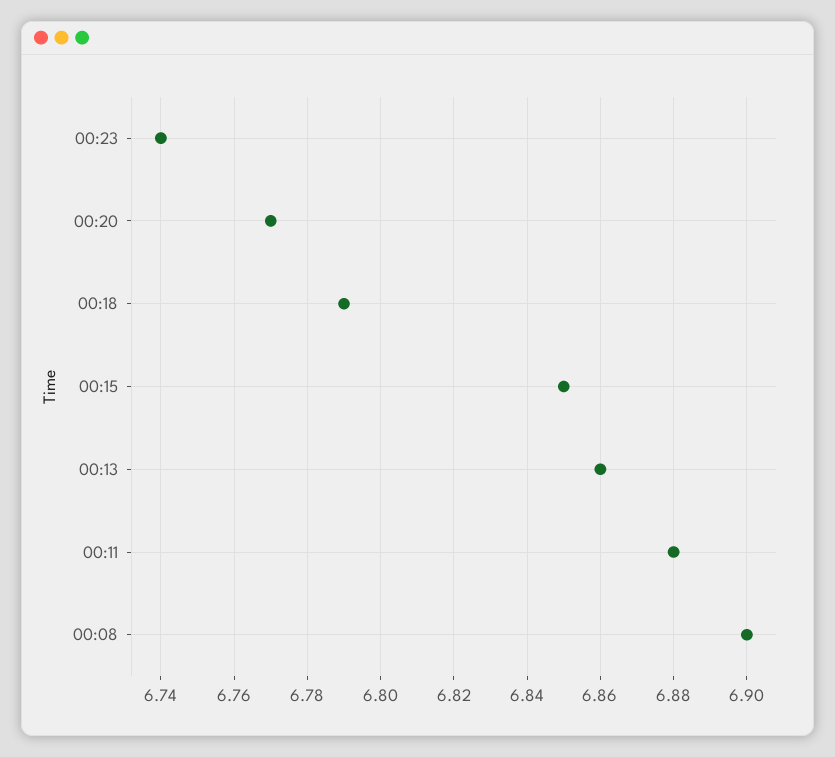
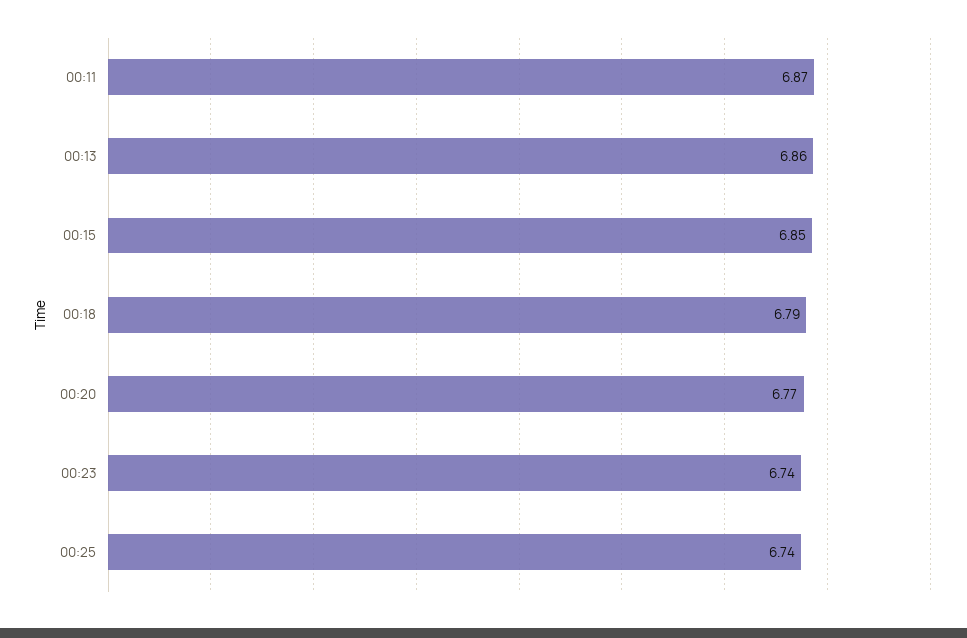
00:11: 6.88 -> 6.87
00:08: 6.9 -> none
00:25: none -> 6.74

